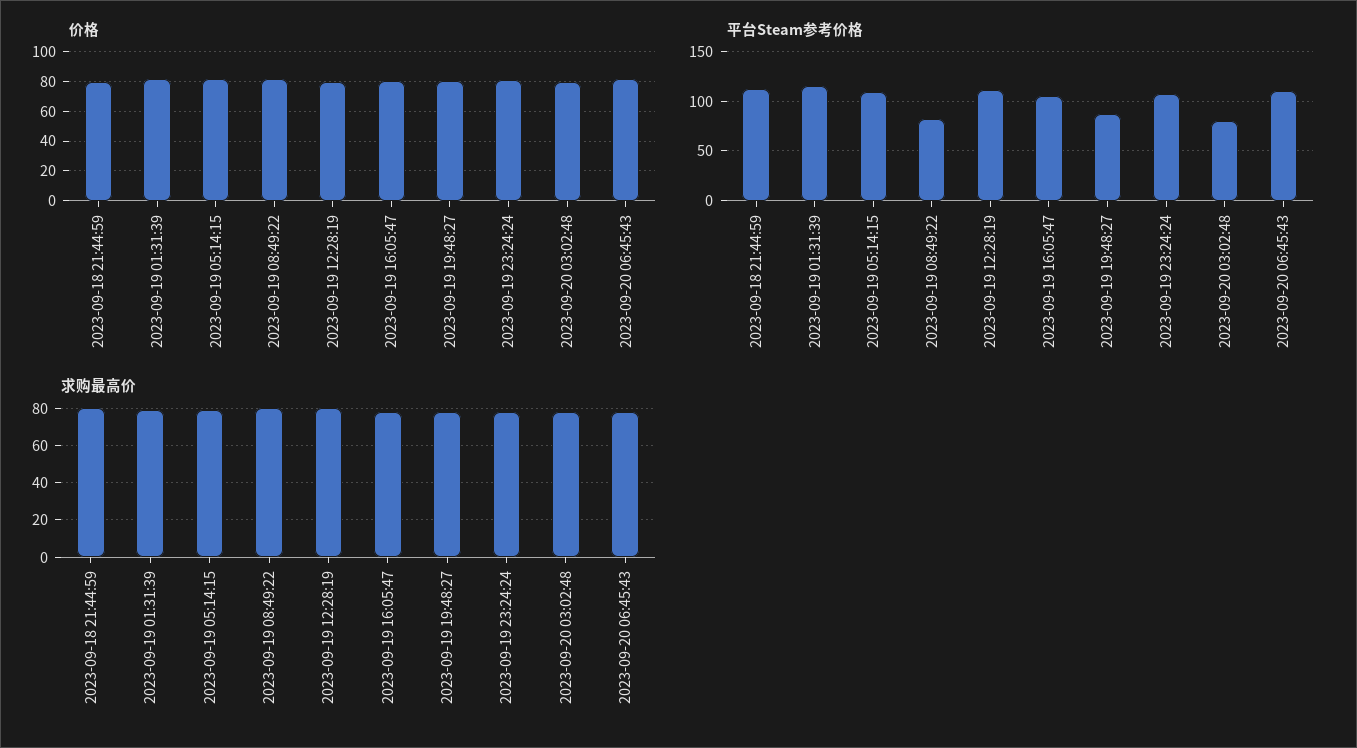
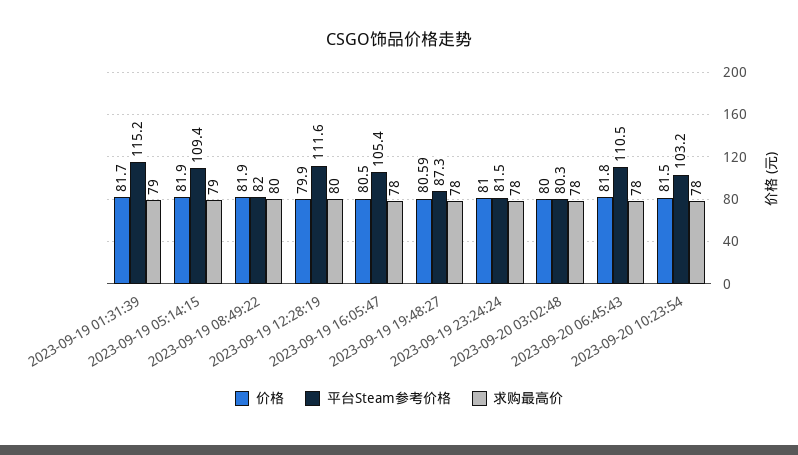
价格, 2023-09-18 21:44:59: 80 -> none
平台Steam参考价格, 2023-09-18 21:44:59: 110 -> none
平台Steam参考价格, 2023-09-19 23:24:24: 110 -> 81.5
求购最高价, 2023-09-18 21:44:59: 80 -> none
价格, 2023-09-20 10:23:54: none -> 81.5
平台Steam参考价格, 2023-09-20 10:23:54: none -> 103.2
求购最高价, 2023-09-20 10:23:54: none -> 78

